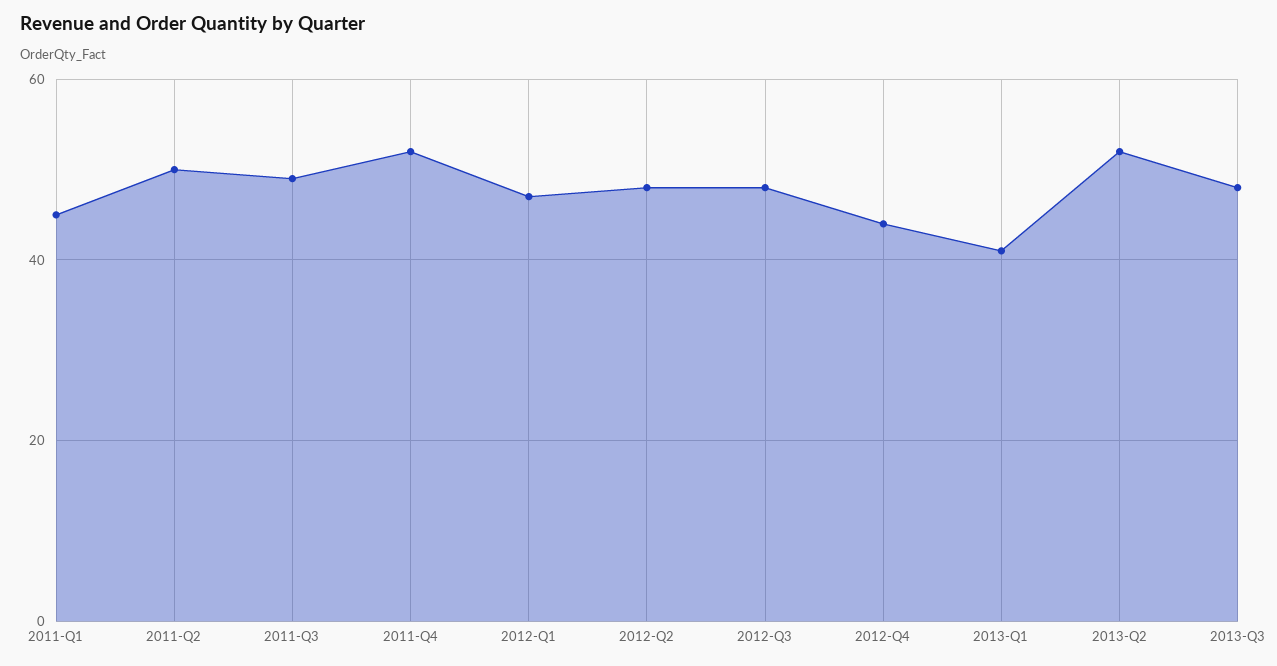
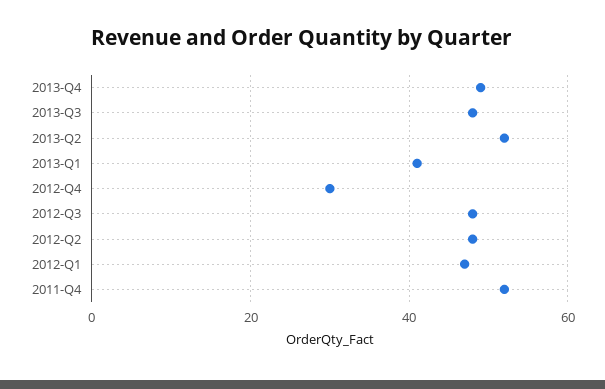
2011-Q1: 45 -> none
2011-Q2: 50 -> none
2011-Q3: 50 -> none
2012-Q4: 45 -> 30
2013-Q4: none -> 50

